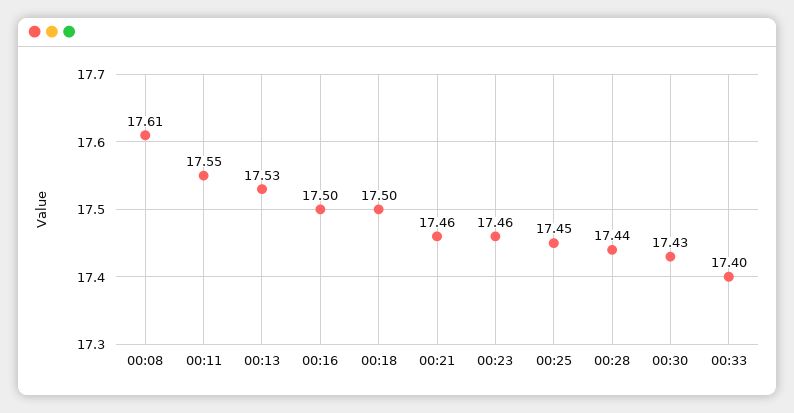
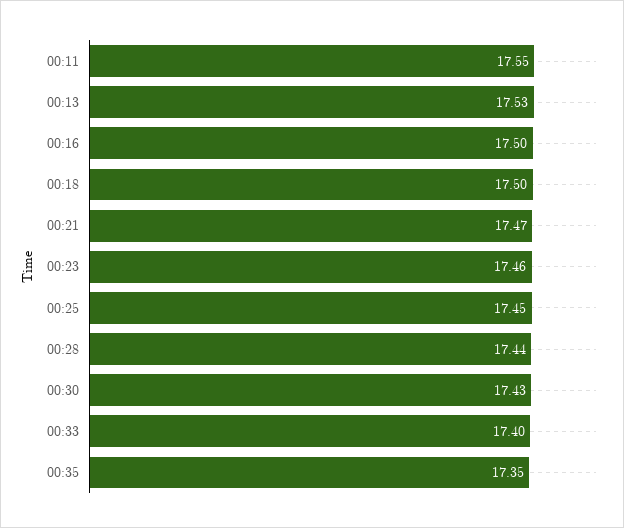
00:08: 17.61 -> none
00:21: 17.46 -> 17.47
00:35: none -> 17.35

